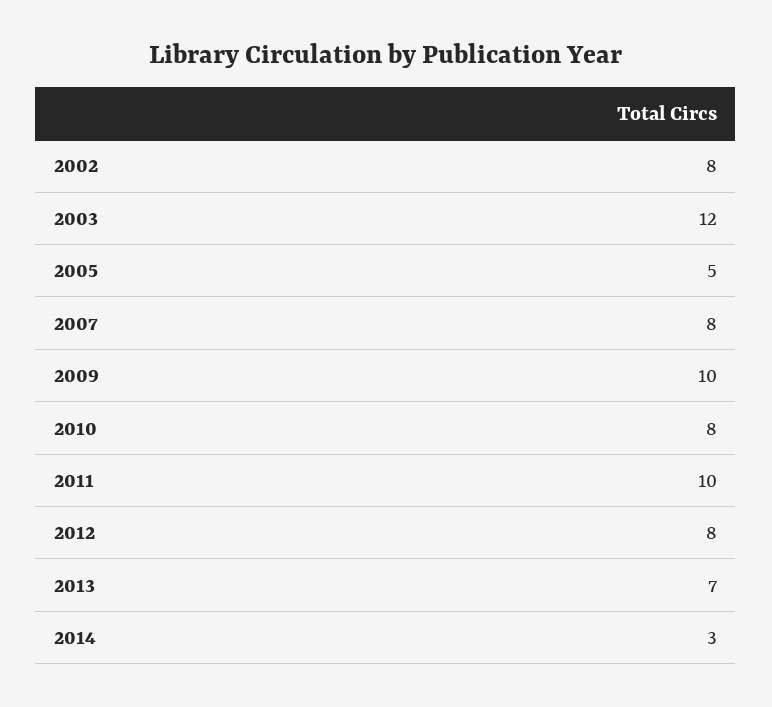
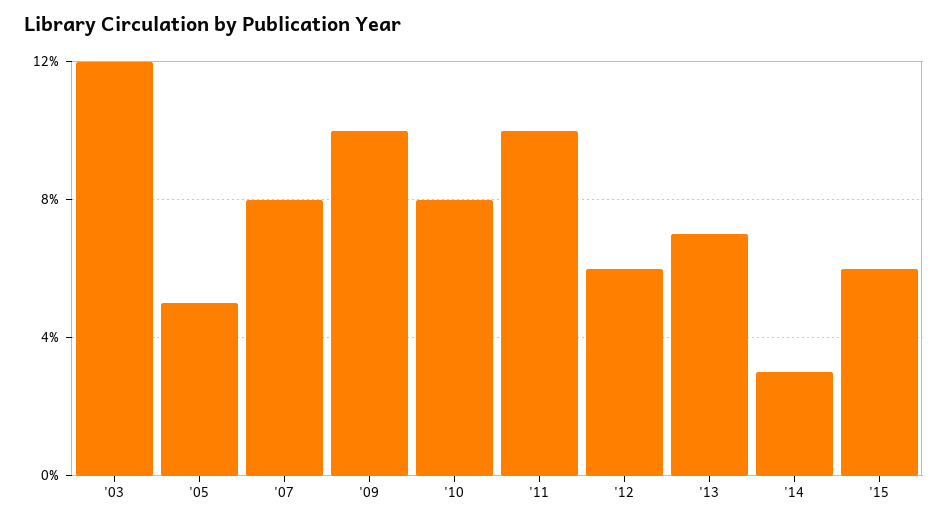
2002: 8 -> none
2012: 8 -> 6
'15: none -> 6

